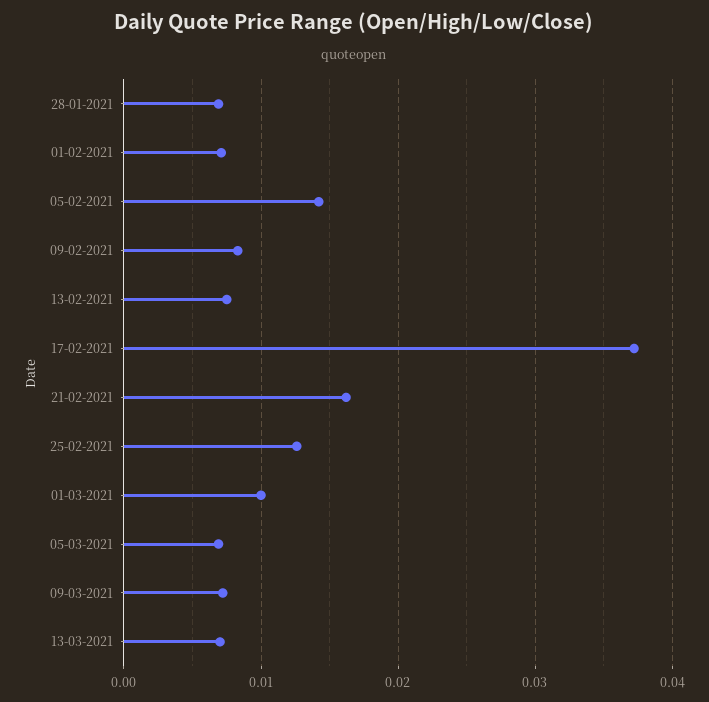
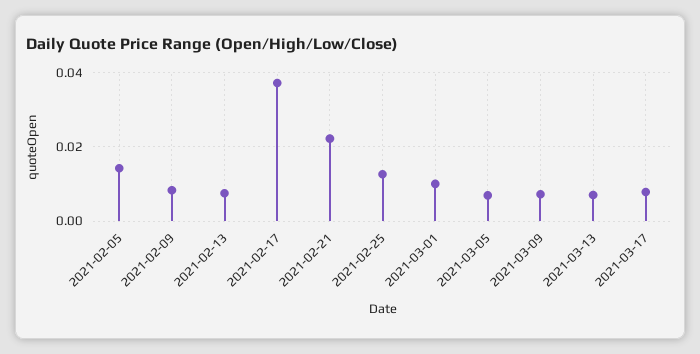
28-01-2021: 0.007 -> none
01-02-2021: 0.007 -> none
21-02-2021: 0.016 -> 0.022
2021-03-17: none -> 0.008

